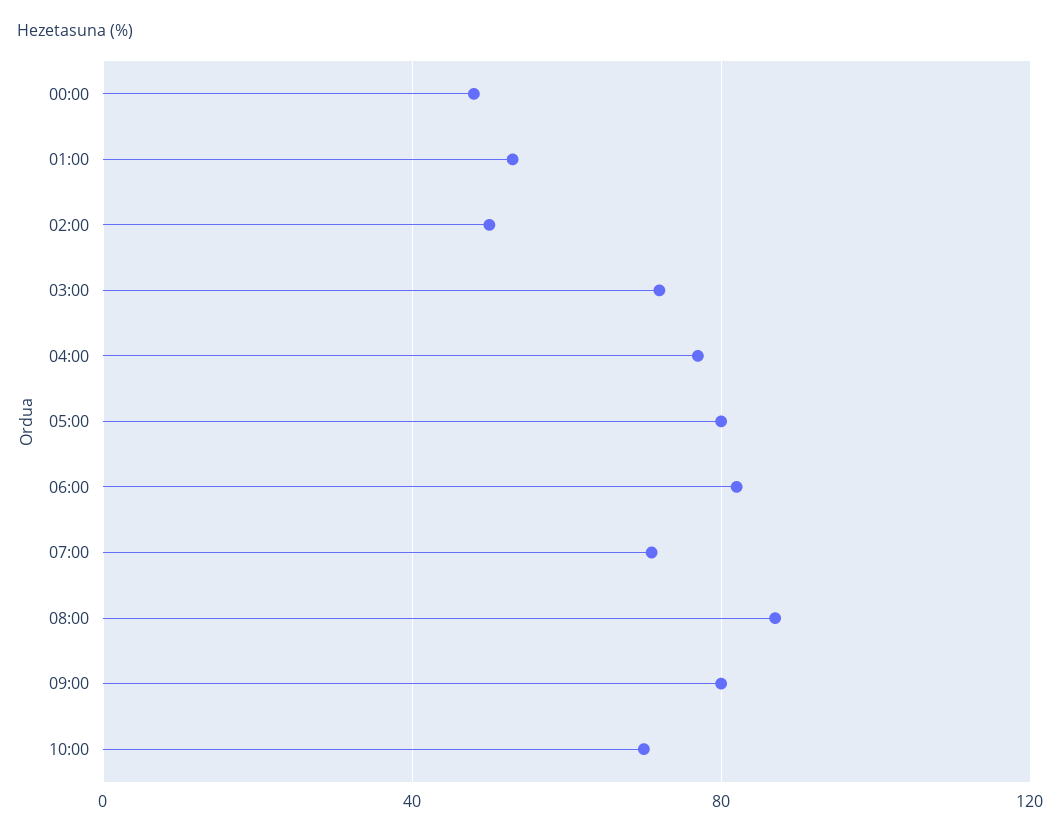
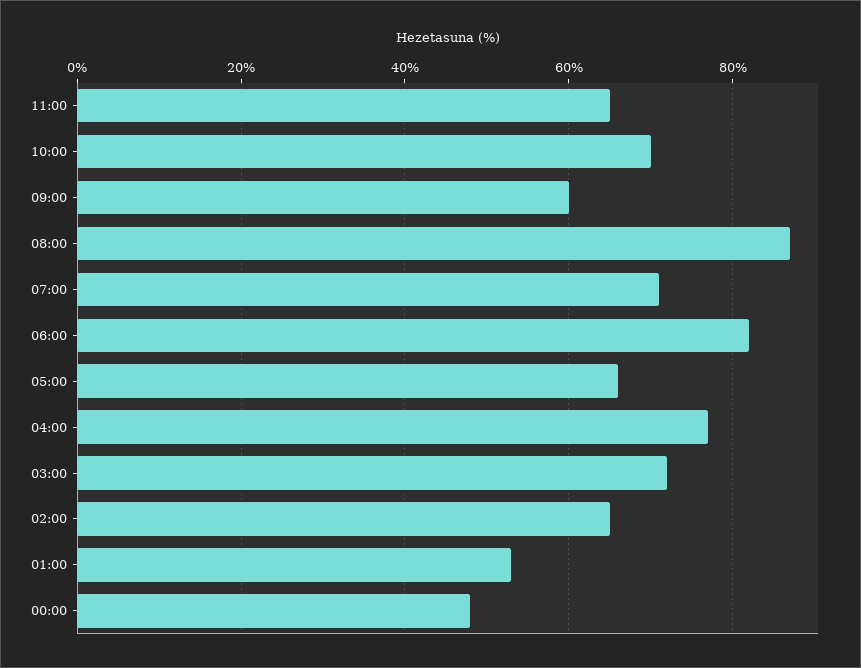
02:00: 50 -> 65
05:00: 80 -> 65
09:00: 80 -> 60
11:00: none -> 65

